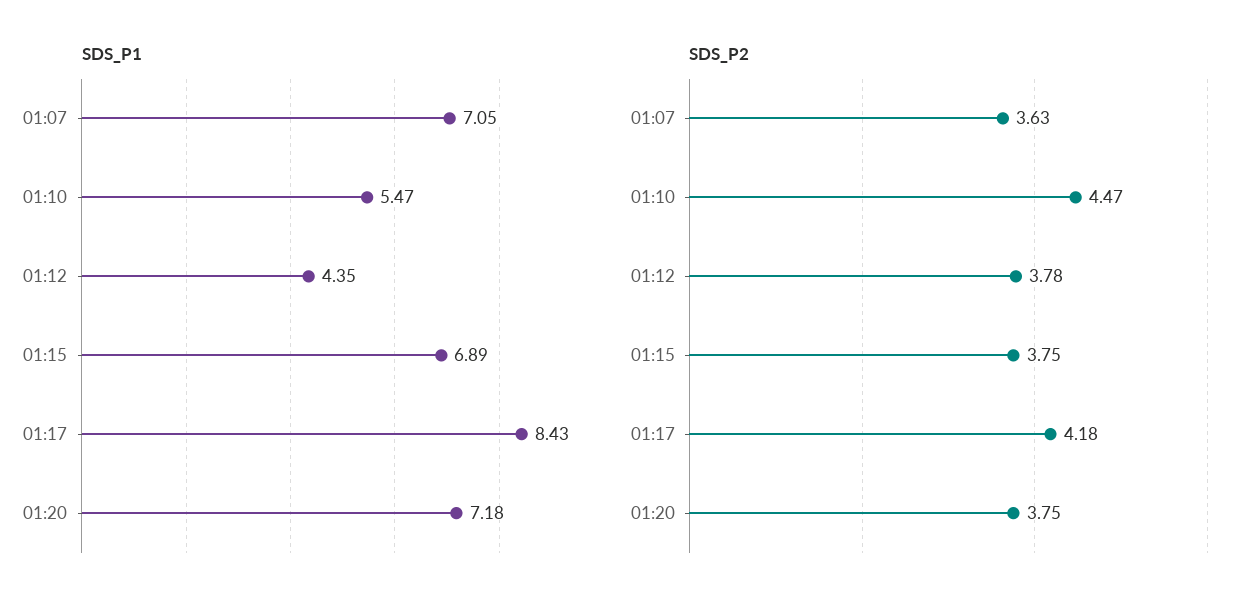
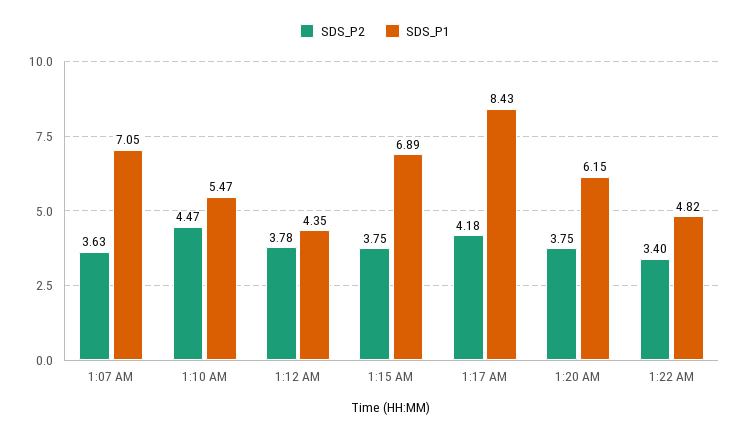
SDS_P1, 01:20: 7.18 -> 6.15
SDS_P2, 1:22 AM: none -> 3.4
SDS_P1, 1:22 AM: none -> 4.82

